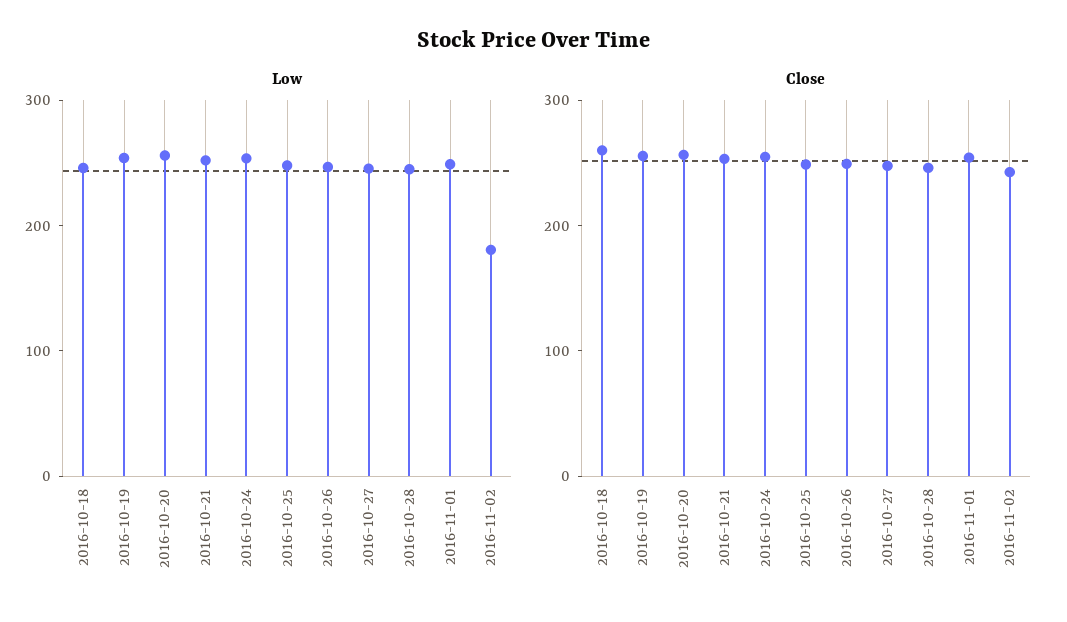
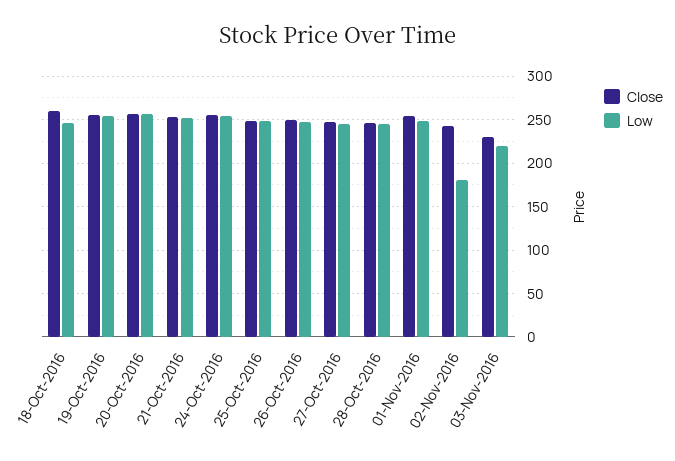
Close, 03-Nov-2016: none -> 230
Low, 03-Nov-2016: none -> 220

